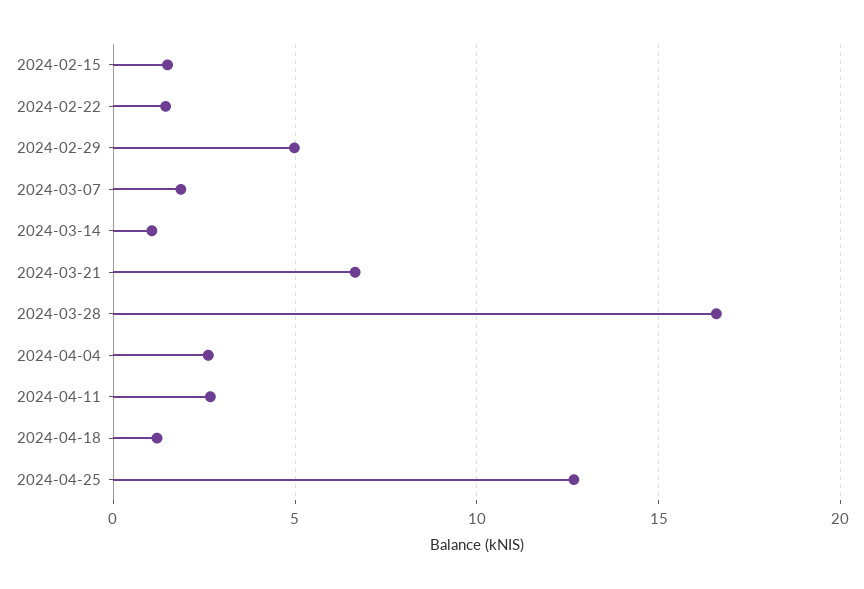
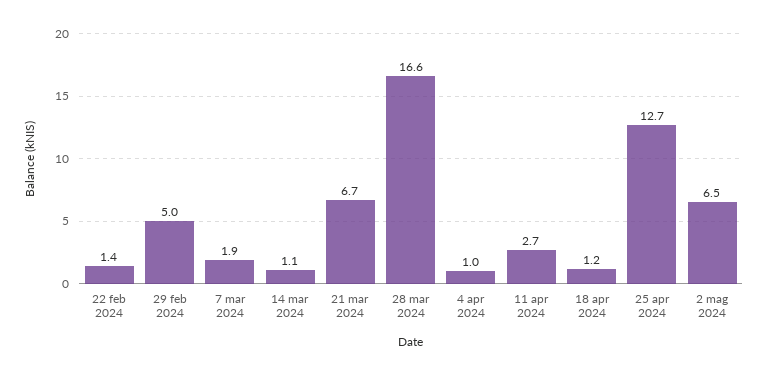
2024-02-15: 1.5 -> none
2024-04-04: 2.5 -> 1
2 mag 2024: none -> 6.5

